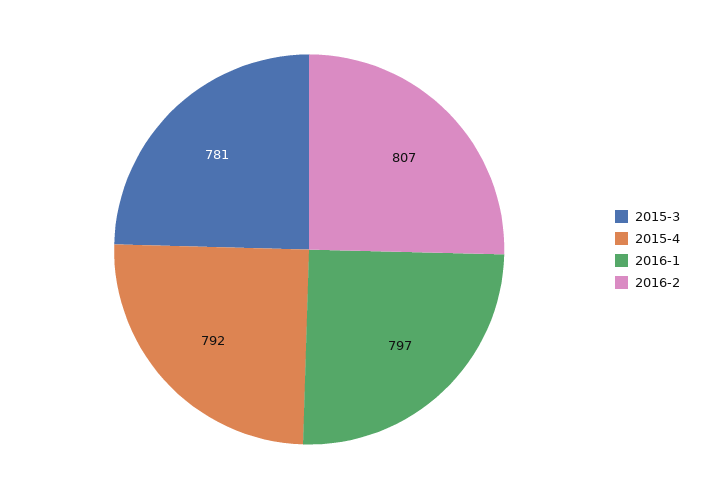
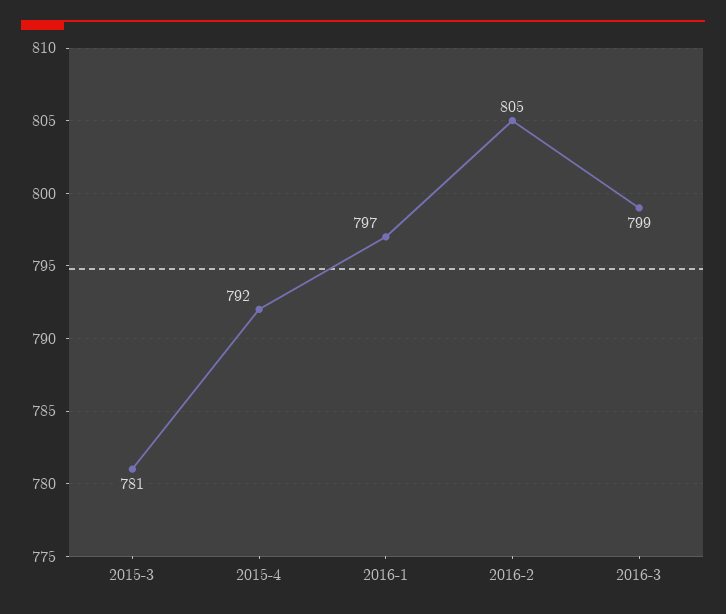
2016-2: 807 -> 805
2016-3: none -> 799

